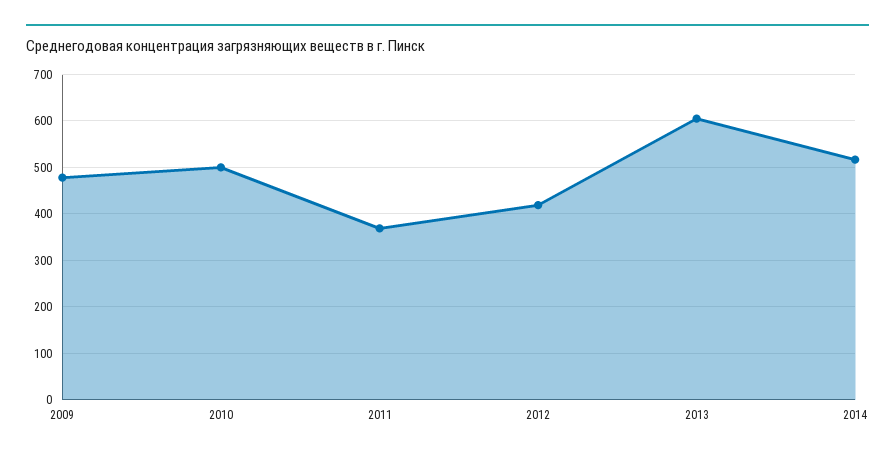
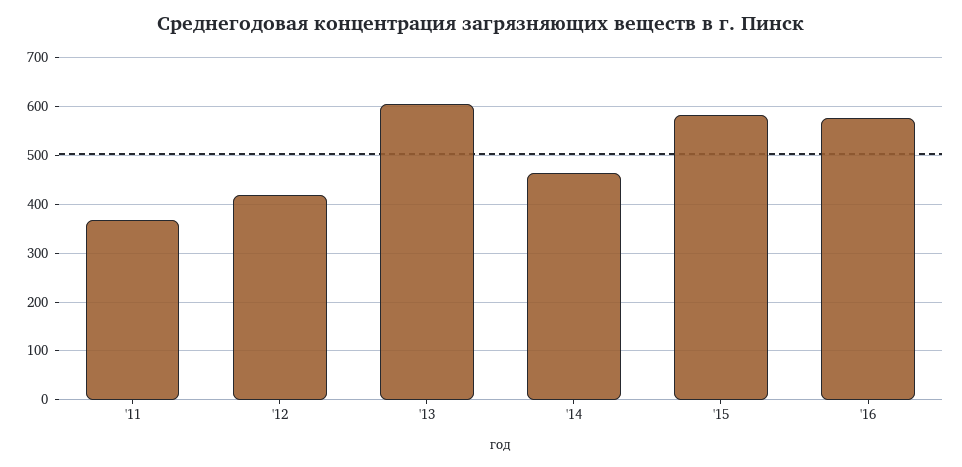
2009: 480 -> none
2010: 500 -> none
2014: 520 -> 460
'15: none -> 580
'16: none -> 580

